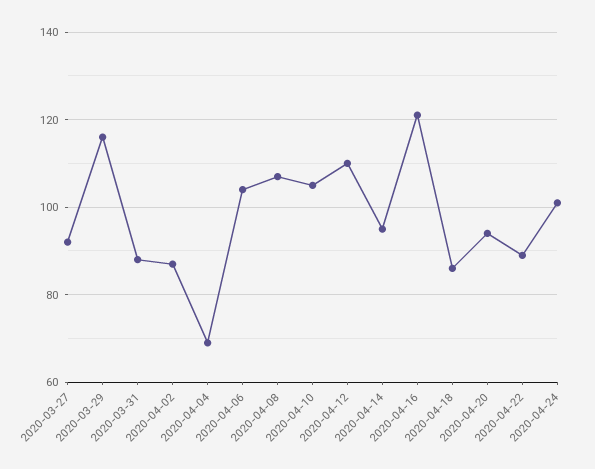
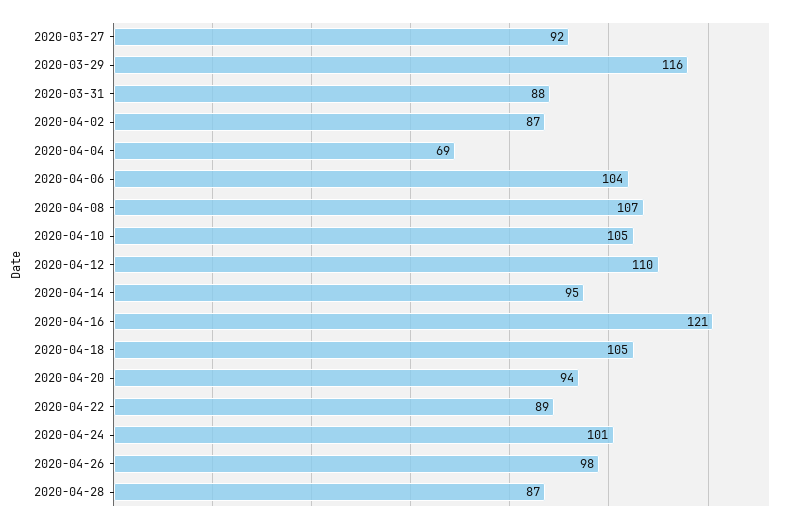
2020-04-18: 85 -> 105
2020-04-26: none -> 98
2020-04-28: none -> 87

